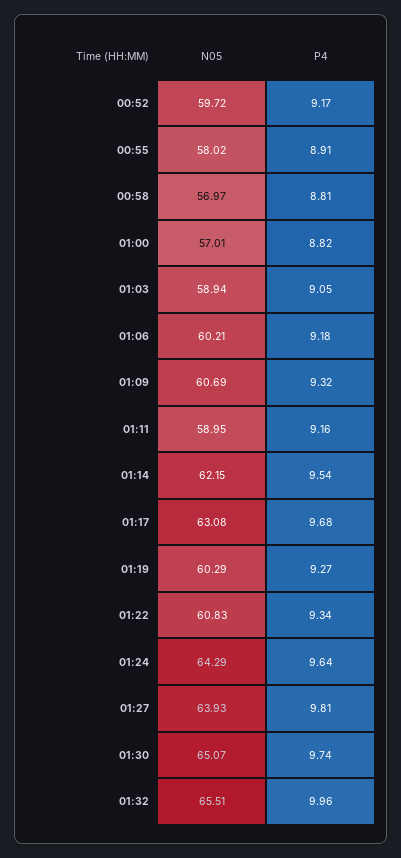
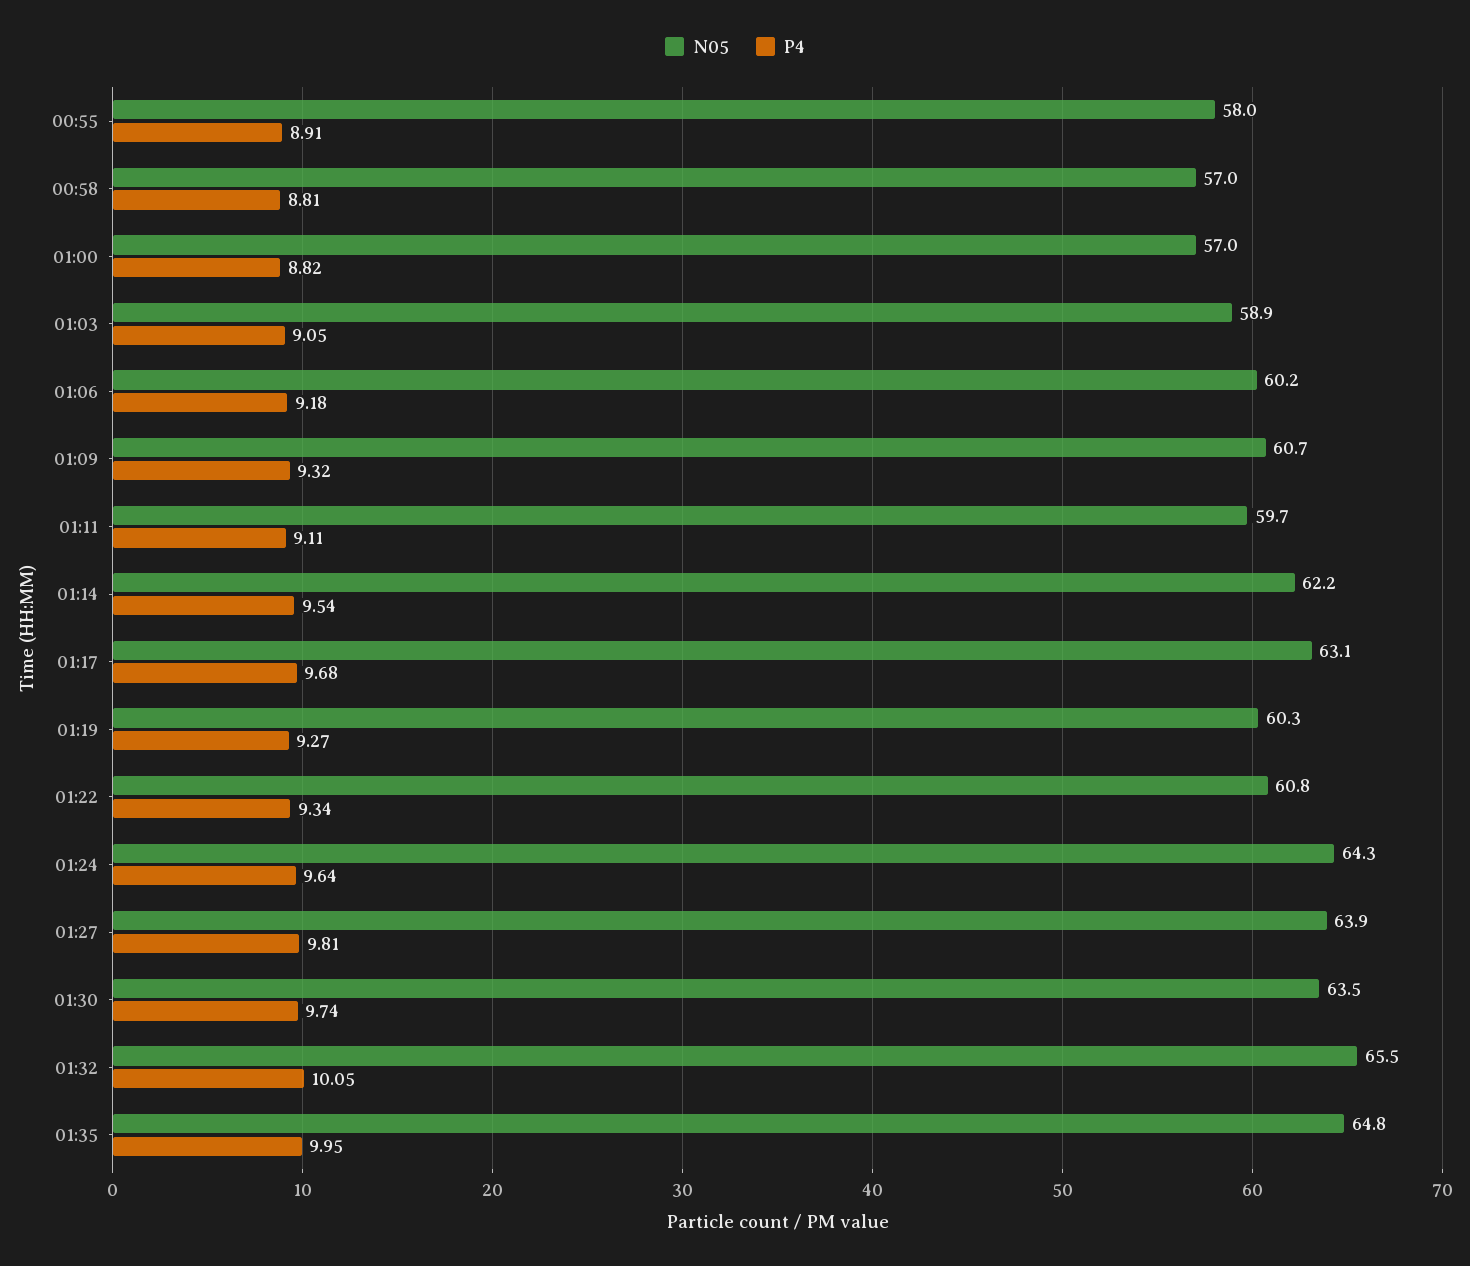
N05, 00:52: 59.72 -> none
P4, 00:52: 9.17 -> none
N05, 01:11: 58.95 -> 59.7
P4, 01:11: 9.16 -> 9.11
N05, 01:30: 65.07 -> 63.5
P4, 01:32: 9.96 -> 10.05
N05, 01:35: none -> 64.8
P4, 01:35: none -> 9.95

